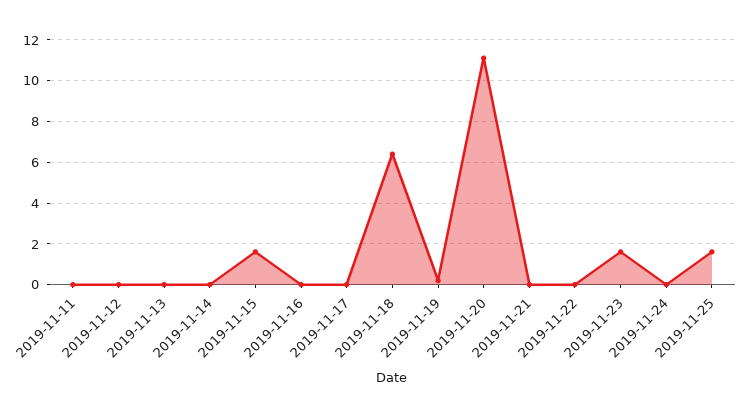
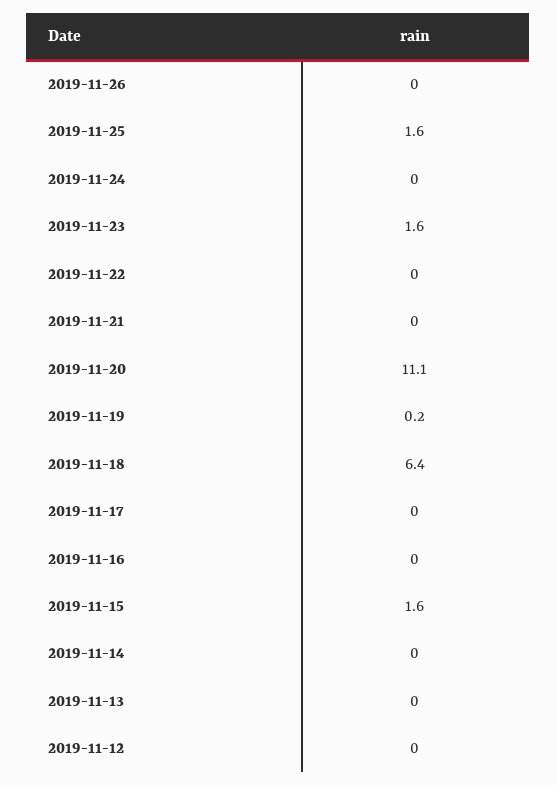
2019-11-11: 0 -> none
2019-11-26: none -> 0

